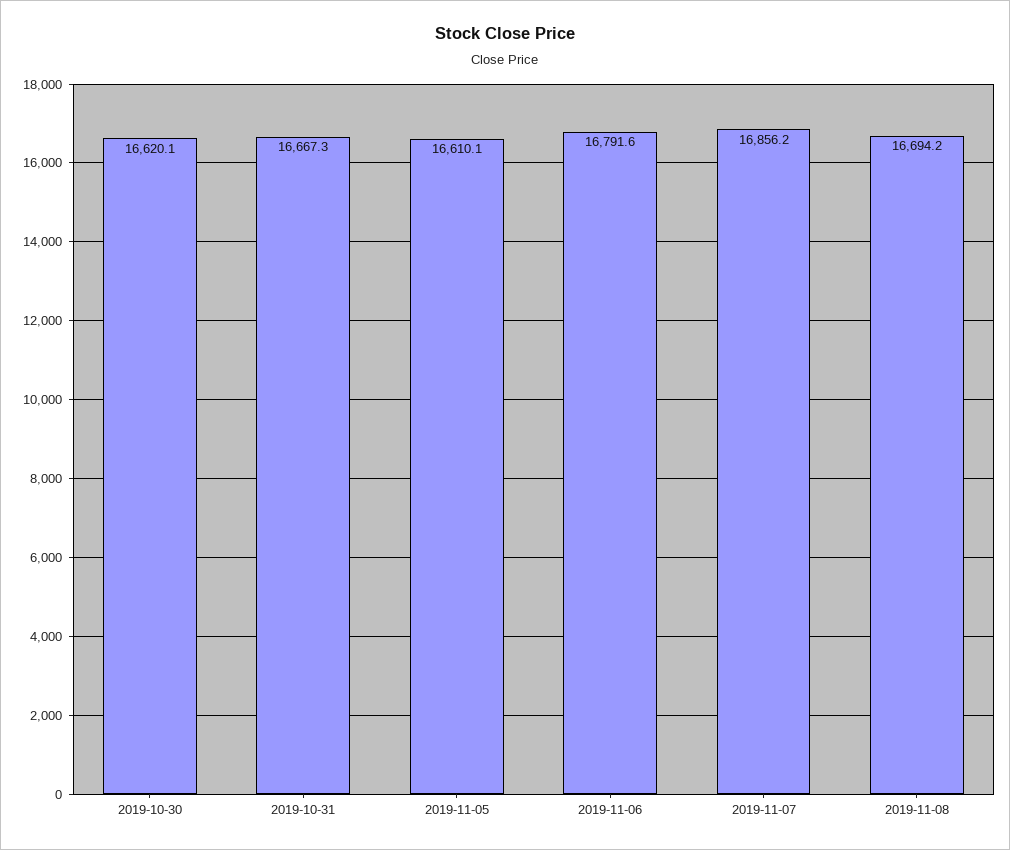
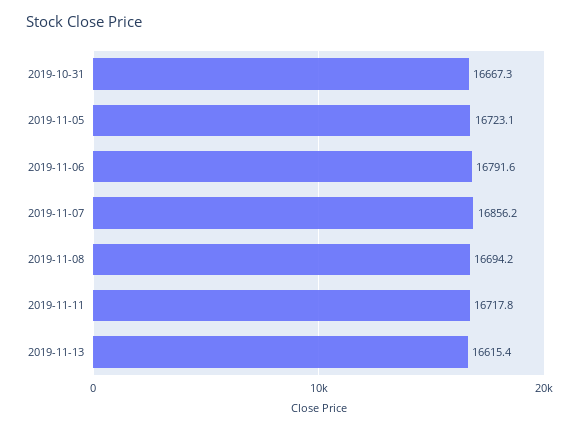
2019-10-30: 16620.1 -> none
2019-11-05: 16610.1 -> 16723.1
2019-11-11: none -> 16717.8
2019-11-13: none -> 16615.4

